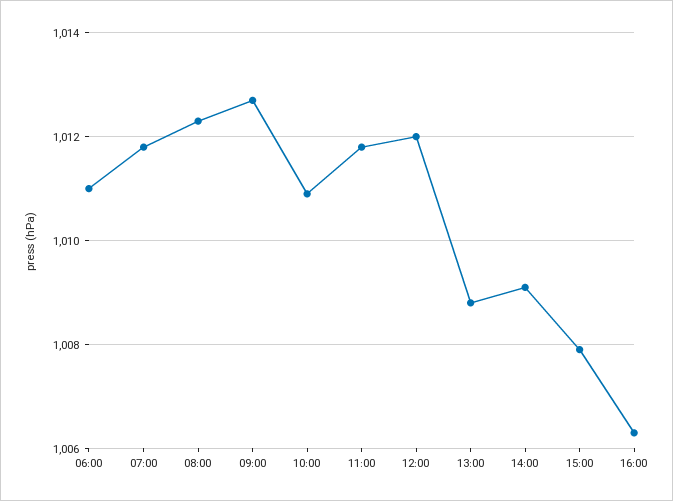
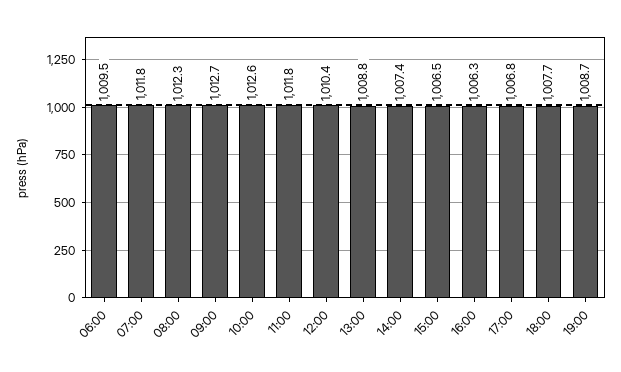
06:00: 1011 -> 1009.5
10:00: 1011 -> 1012.6
12:00: 1012 -> 1010.4
14:00: 1009 -> 1007.4
15:00: 1008 -> 1006.5
17:00: none -> 1006.8
18:00: none -> 1007.7
19:00: none -> 1008.7

